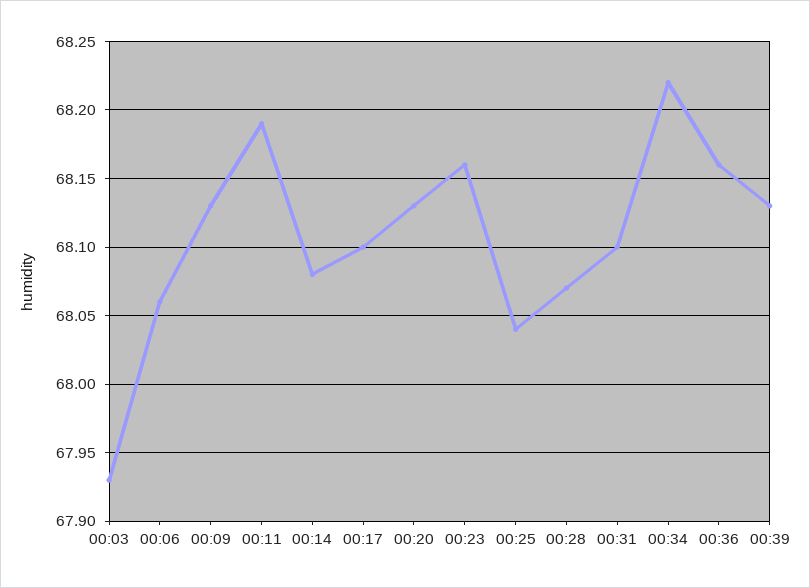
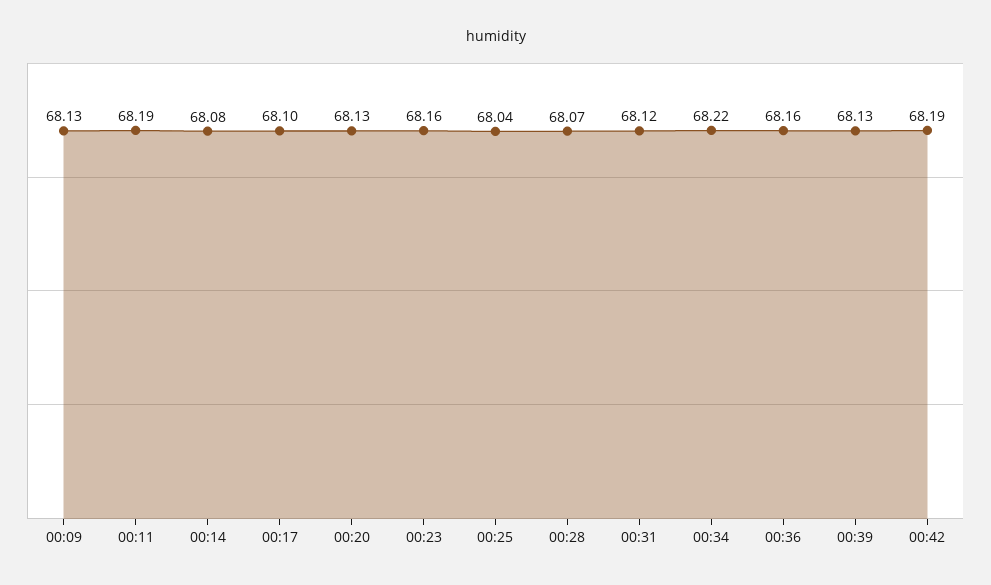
00:03: 67.93 -> none
00:06: 68.06 -> none
00:31: 68.1 -> 68.12
00:42: none -> 68.19

